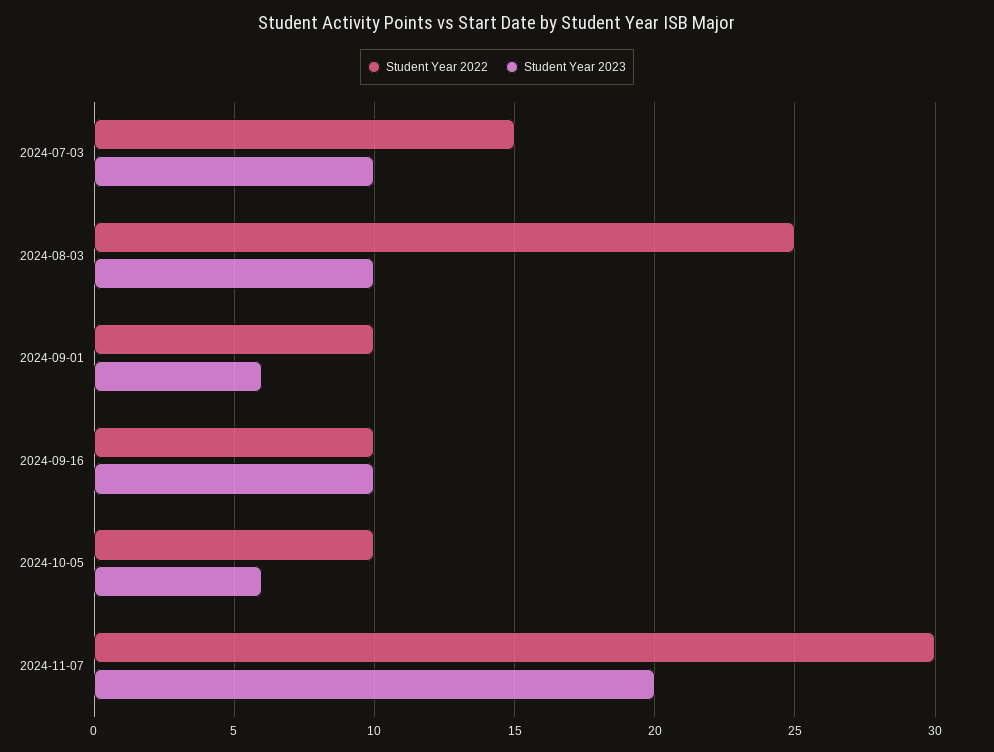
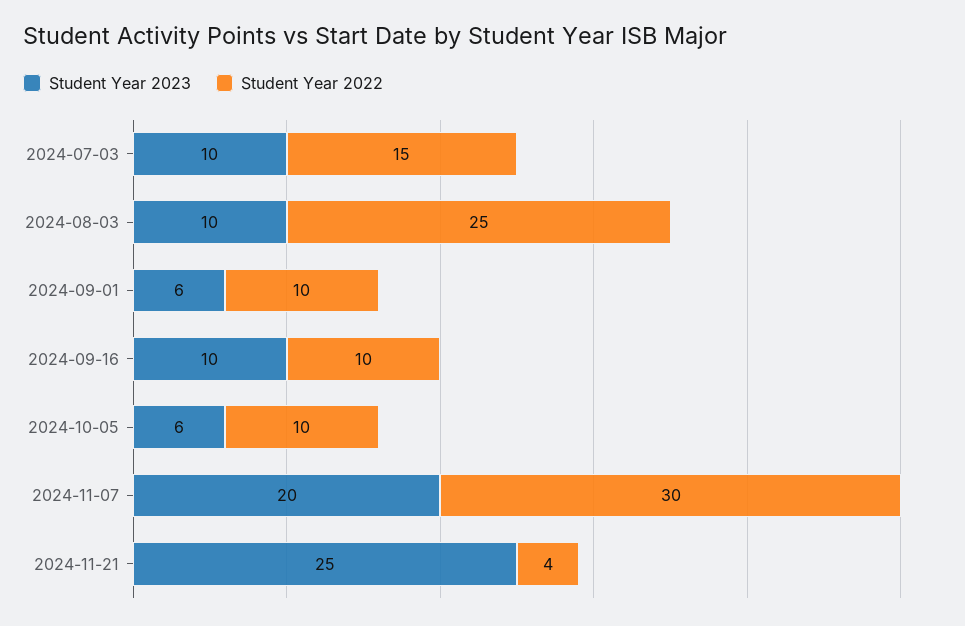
Student Year 2023, 2024-11-21: none -> 25
Student Year 2022, 2024-11-21: none -> 4

